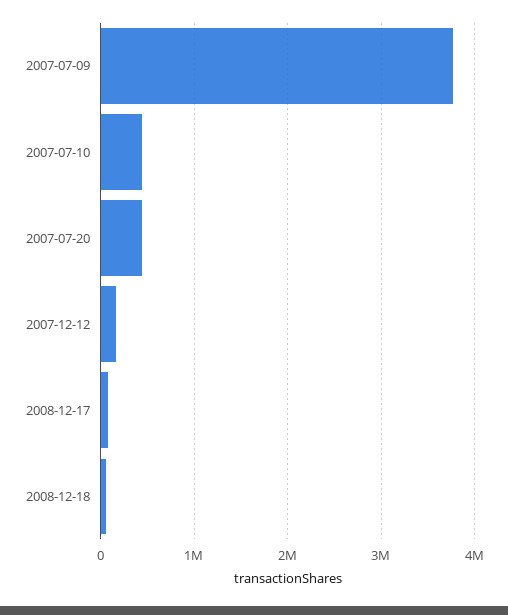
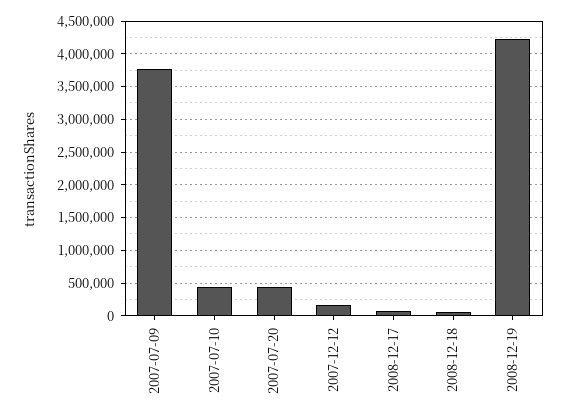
2008-12-19: none -> 4200000

